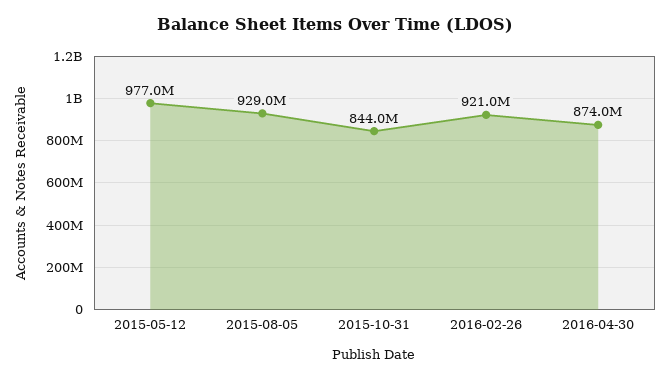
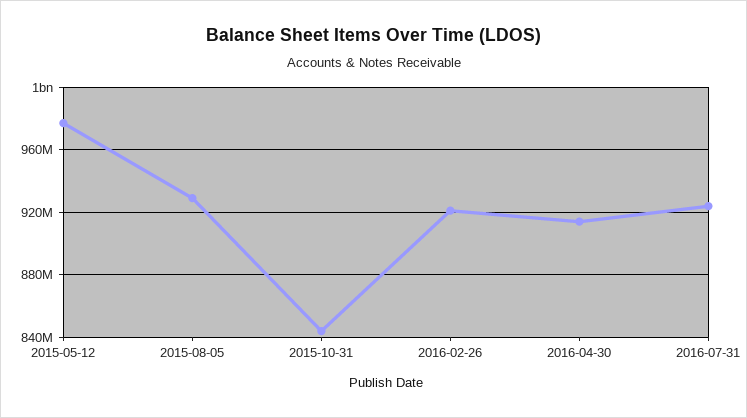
2016-04-30: 874000000 -> 915000000
2016-07-31: none -> 925000000

